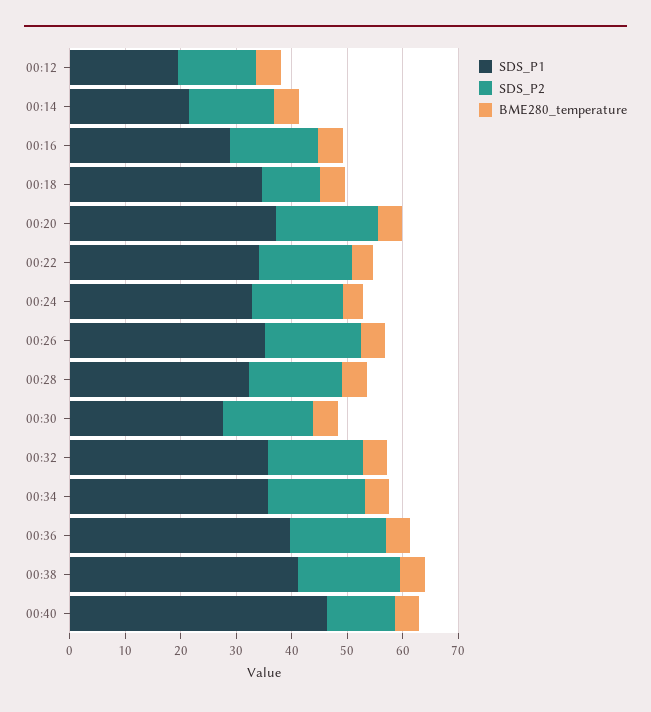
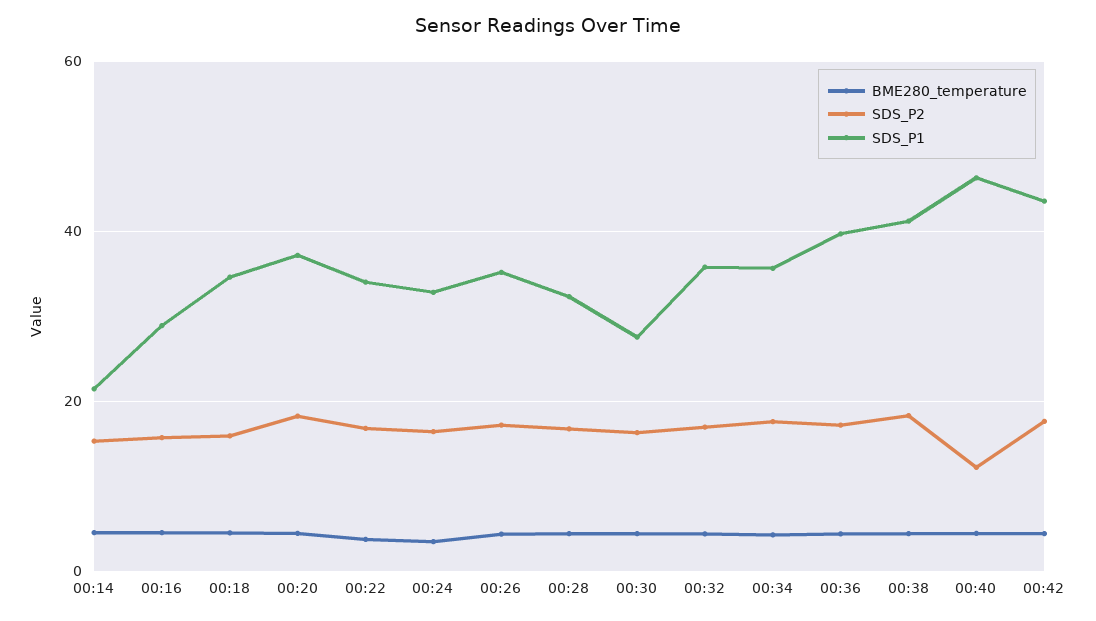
SDS_P1, 00:12: 20 -> none
SDS_P2, 00:12: 14 -> none
BME280_temperature, 00:12: 4 -> none
SDS_P2, 00:18: 10 -> 16
BME280_temperature, 00:42: none -> 4
SDS_P2, 00:42: none -> 18
SDS_P1, 00:42: none -> 44

